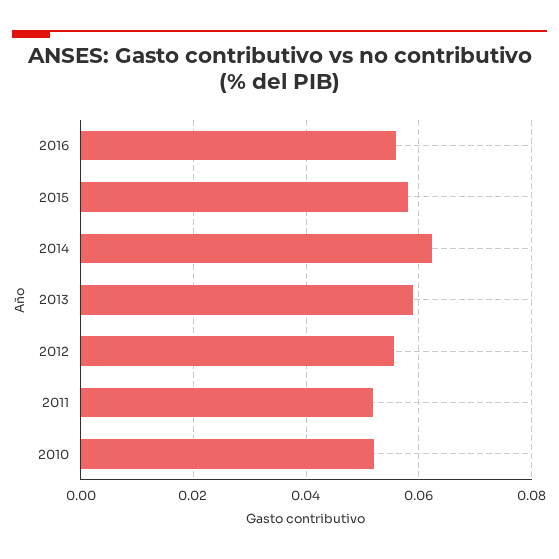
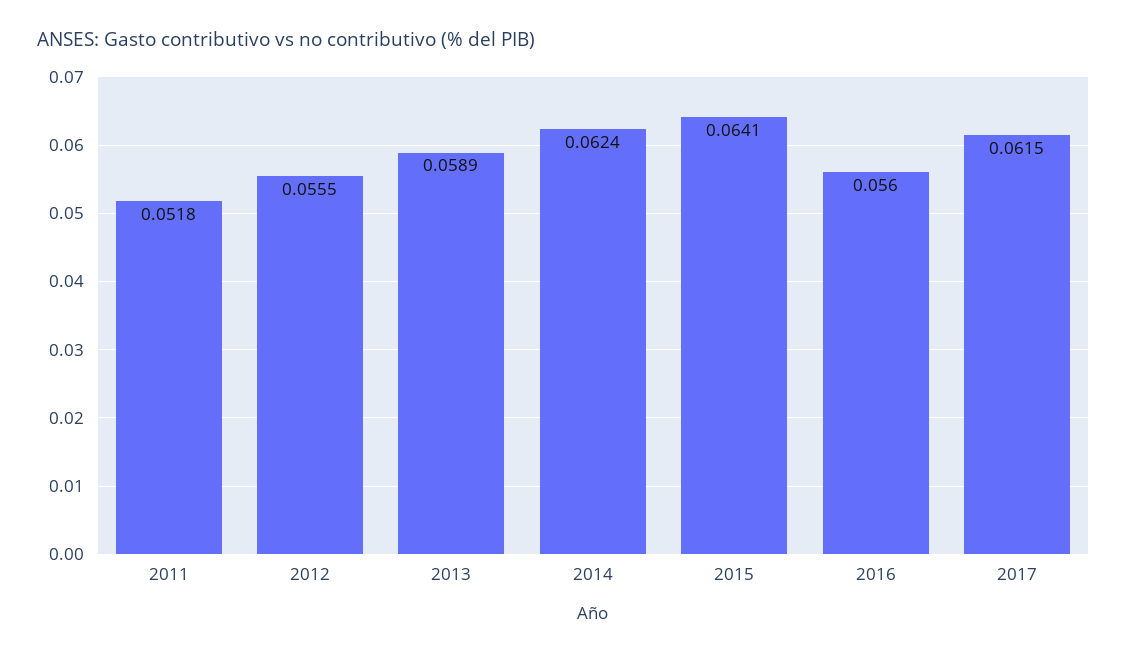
2015: 0.058 -> 0.0641
2010: 0.052 -> none
2017: none -> 0.0615

